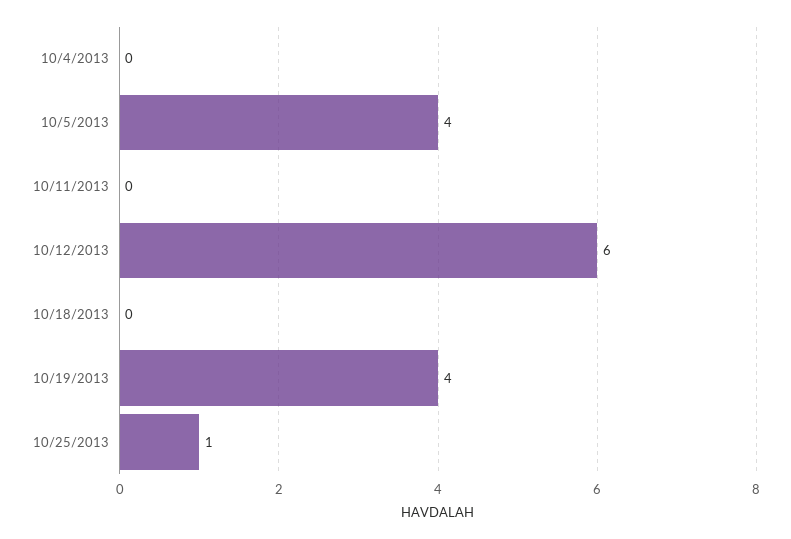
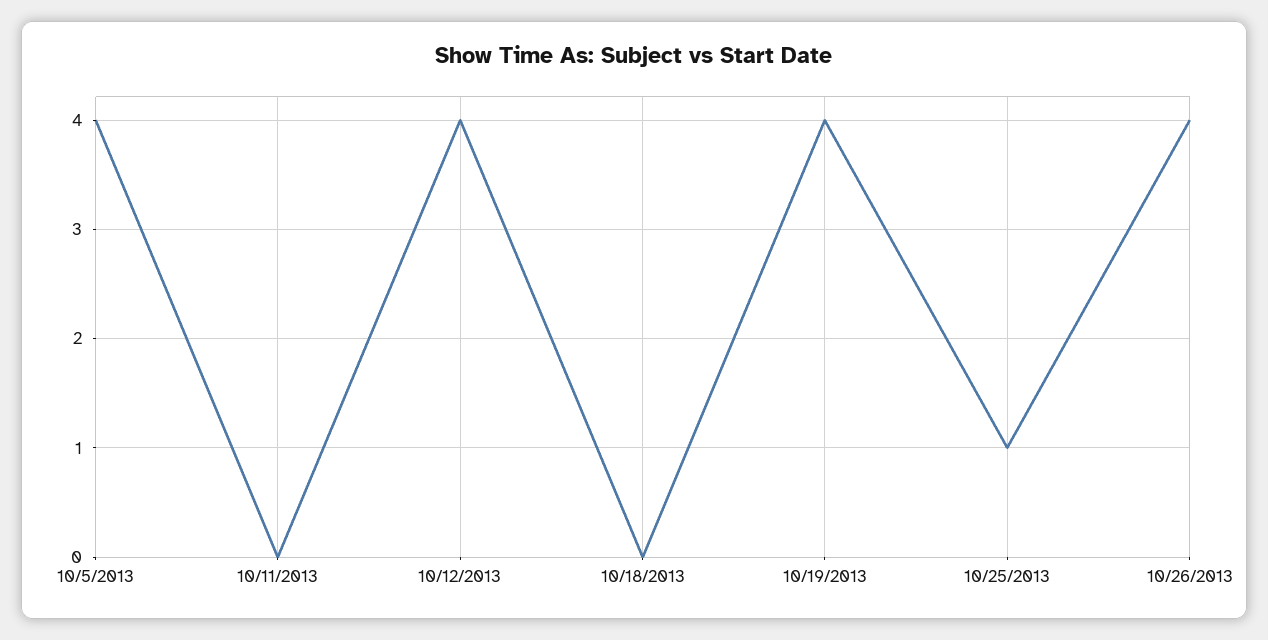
10/4/2013: 0 -> none
10/12/2013: 6 -> 4
10/26/2013: none -> 4

